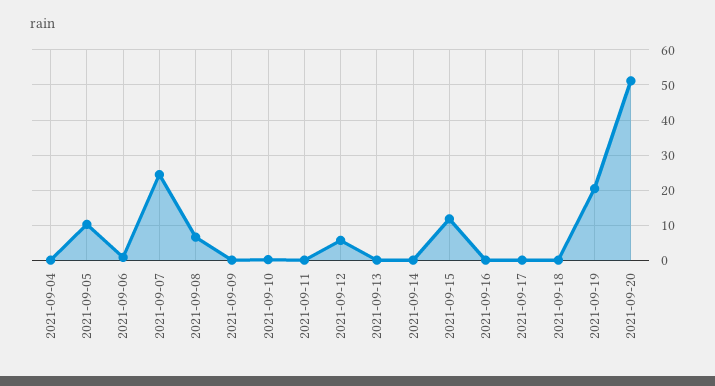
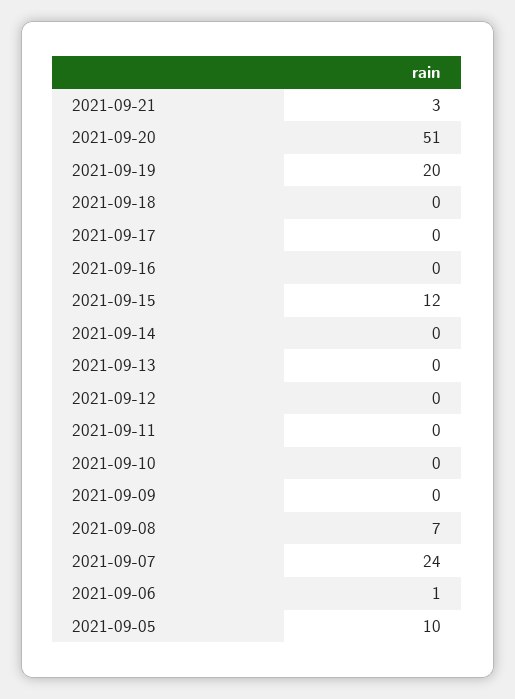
2021-09-04: 0 -> none
2021-09-12: 6 -> 0
2021-09-21: none -> 3

